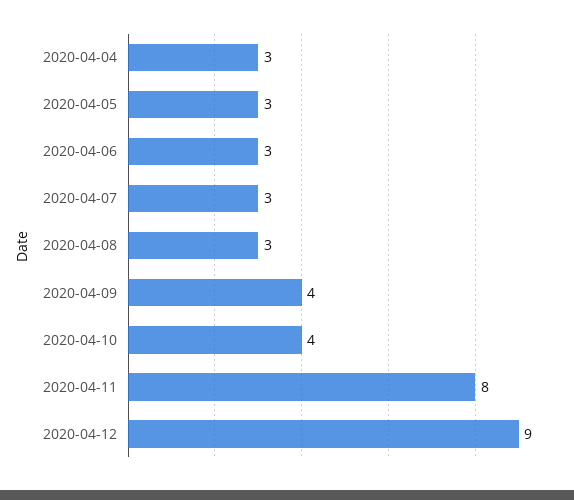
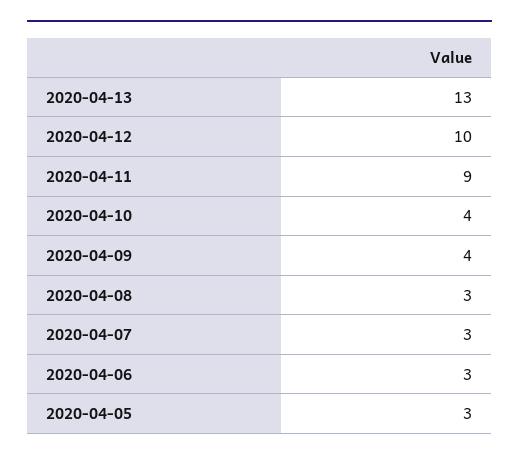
2020-04-04: 3 -> none
2020-04-11: 8 -> 9
2020-04-12: 9 -> 10
2020-04-13: none -> 13

